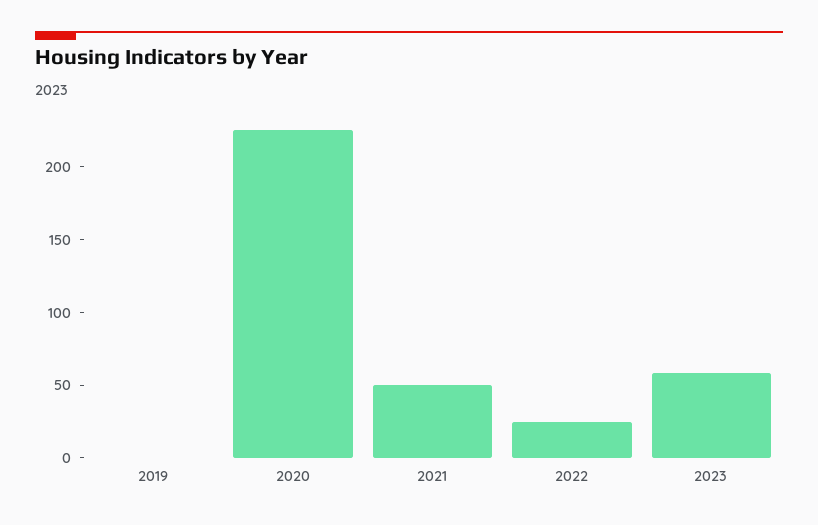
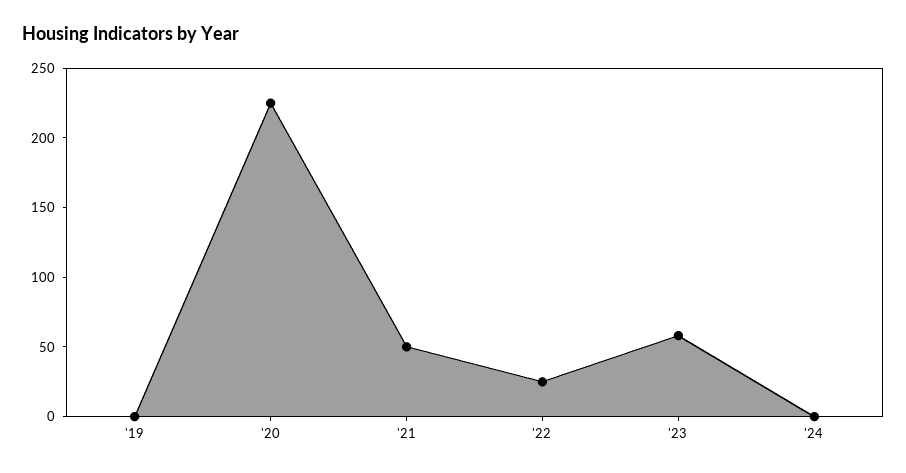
'24: none -> 0

